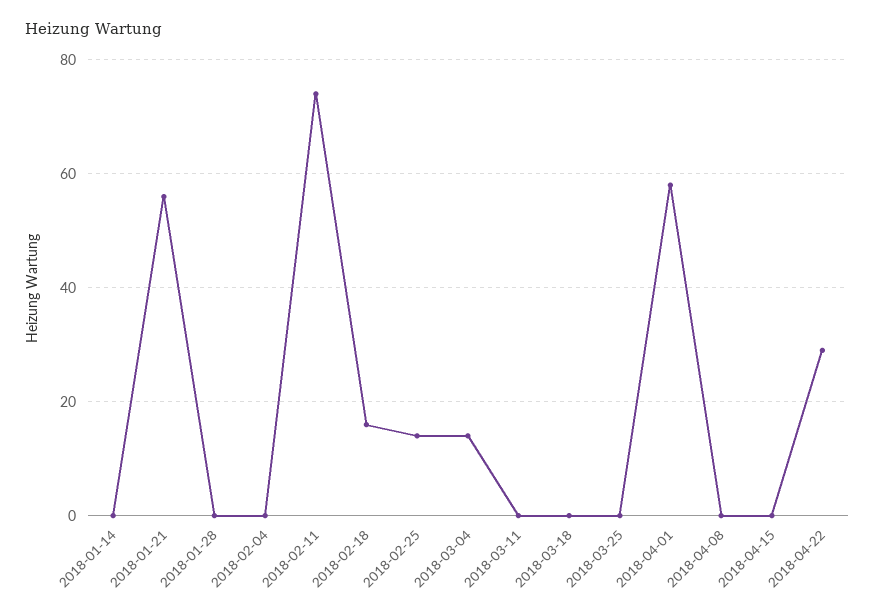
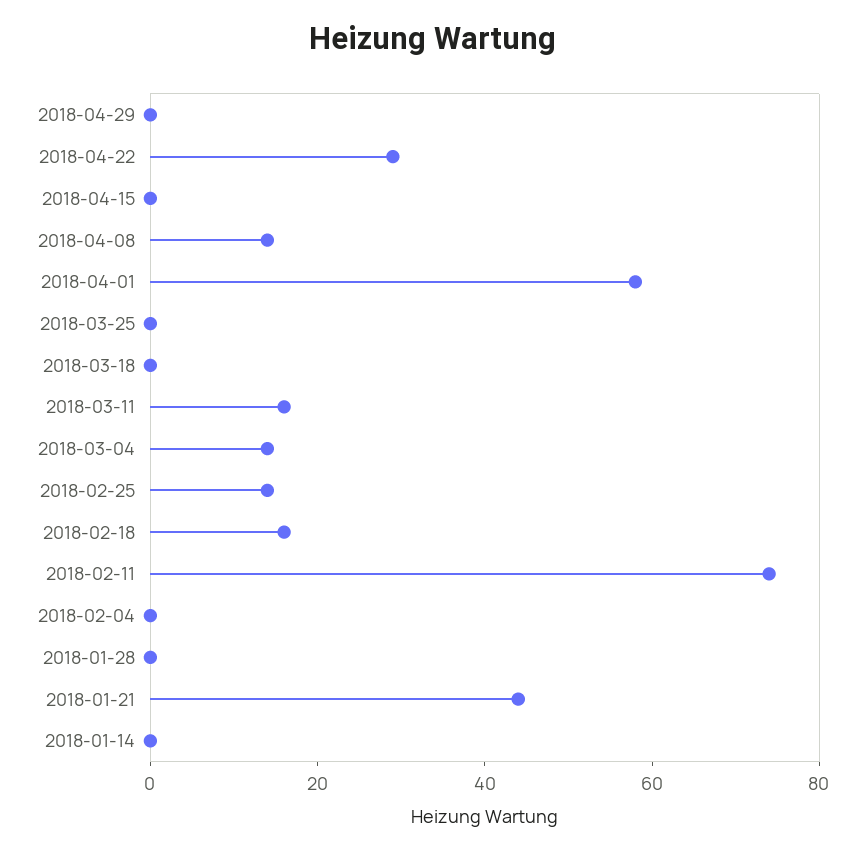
2018-01-21: 55 -> 45
2018-03-11: 0 -> 15
2018-04-08: 0 -> 15
2018-04-29: none -> 0

